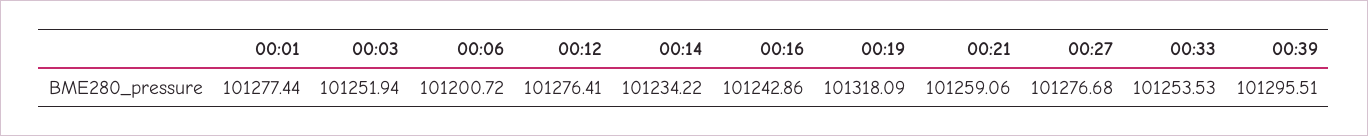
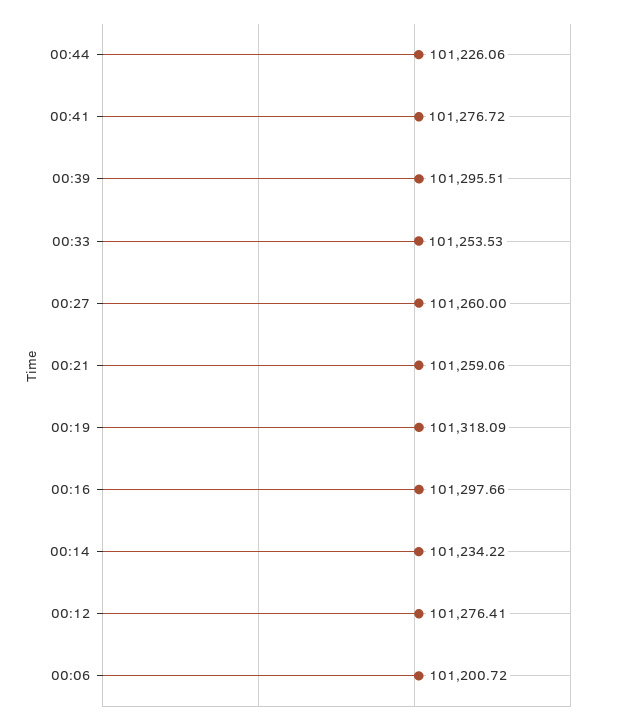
00:01: 101277.44 -> none
00:03: 101251.94 -> none
00:16: 101242.86 -> 101297.66
00:27: 101276.68 -> 101260
00:44: none -> 101226.06
00:41: none -> 101276.72

